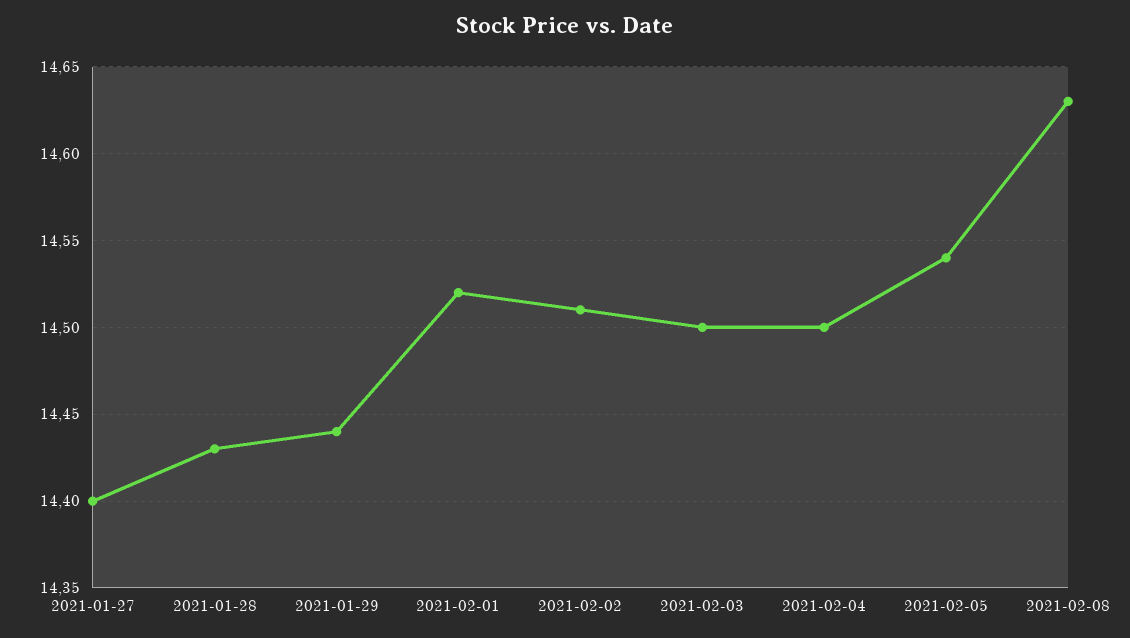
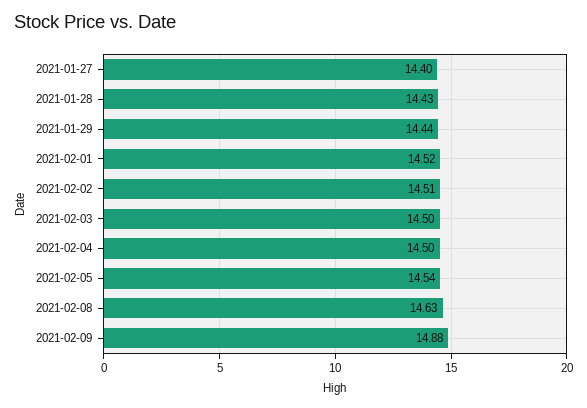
2021-02-09: none -> 14.88

